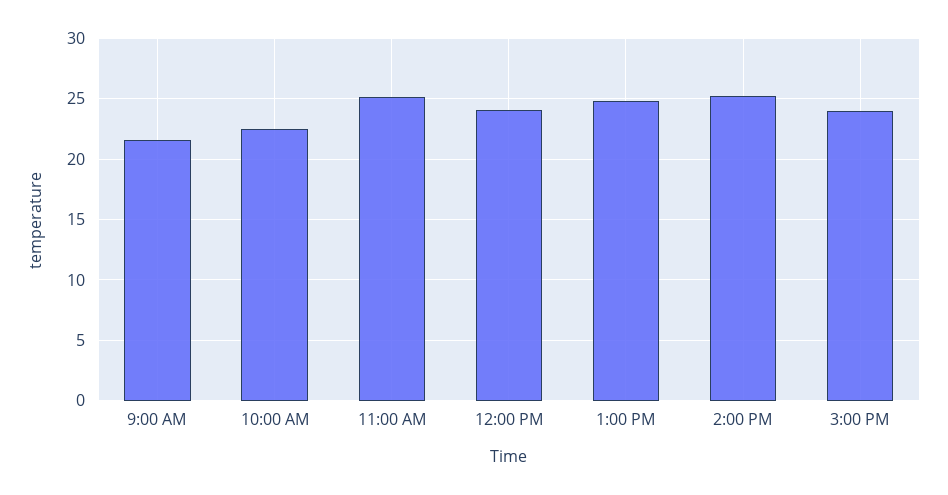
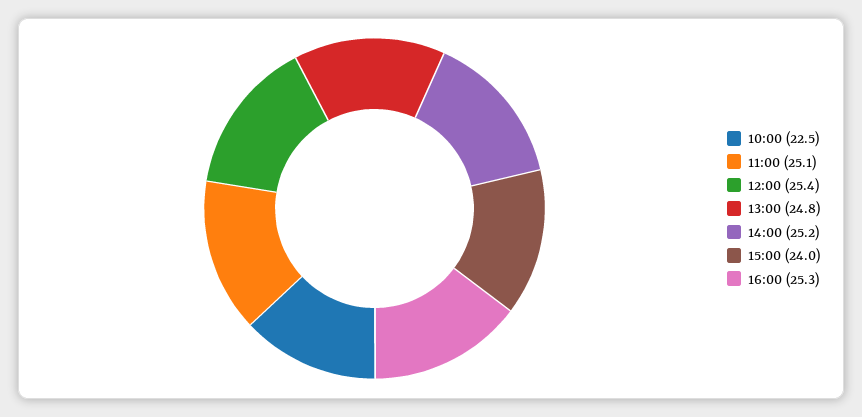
9:00 AM: 21.5 -> none
12:00 PM: 24 -> 25.4
16:00: none -> 25.3

